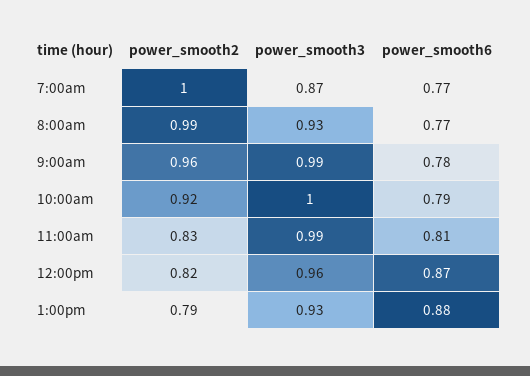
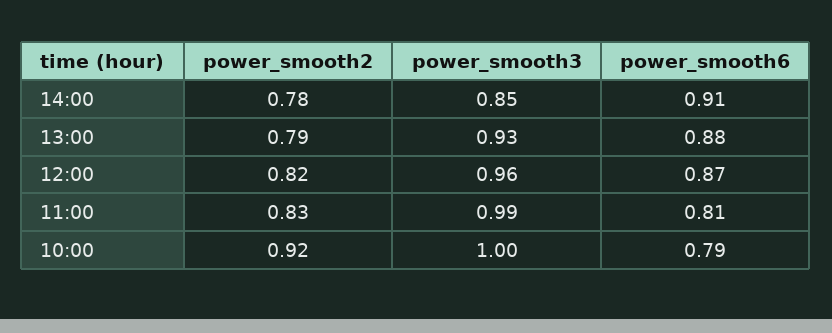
power_smooth2, 7:00am: 1 -> none
power_smooth3, 7:00am: 0.87 -> none
power_smooth6, 7:00am: 0.77 -> none
power_smooth2, 8:00am: 0.99 -> none
power_smooth3, 8:00am: 0.93 -> none
power_smooth6, 8:00am: 0.77 -> none
power_smooth2, 9:00am: 0.96 -> none
power_smooth3, 9:00am: 0.99 -> none
power_smooth6, 9:00am: 0.78 -> none
power_smooth2, 14:00: none -> 0.78
power_smooth3, 14:00: none -> 0.85
power_smooth6, 14:00: none -> 0.91

